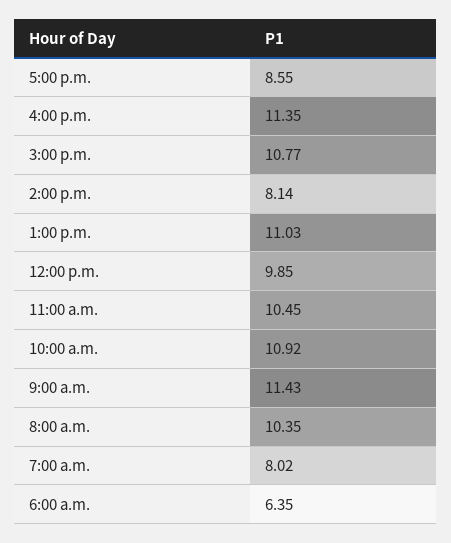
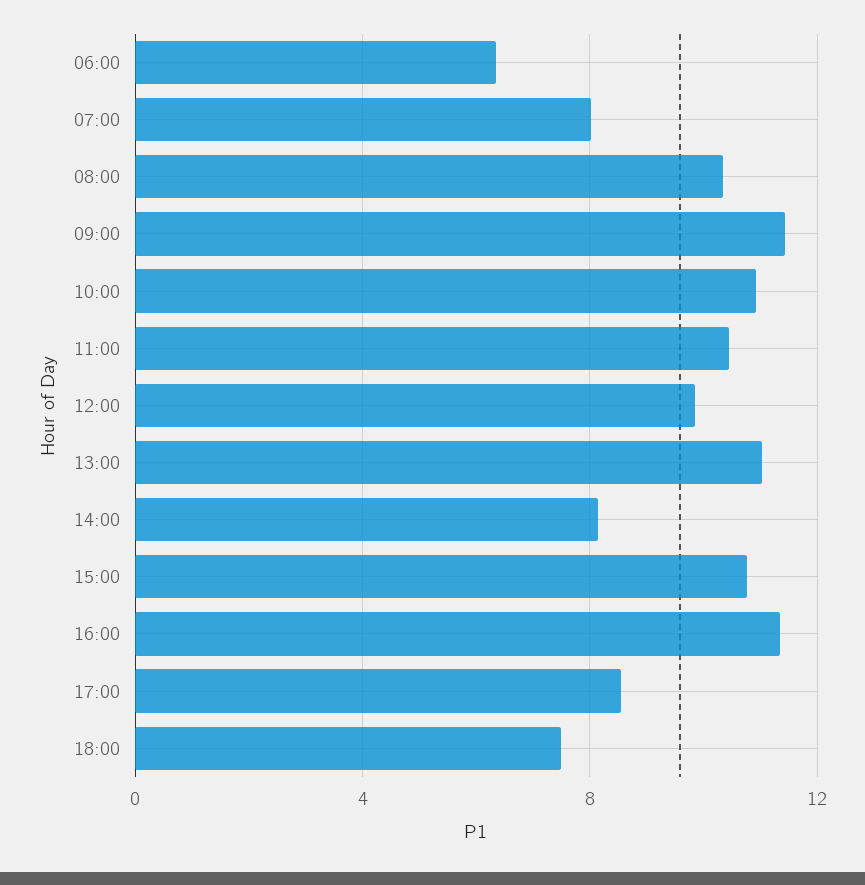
18:00: none -> 7.5

